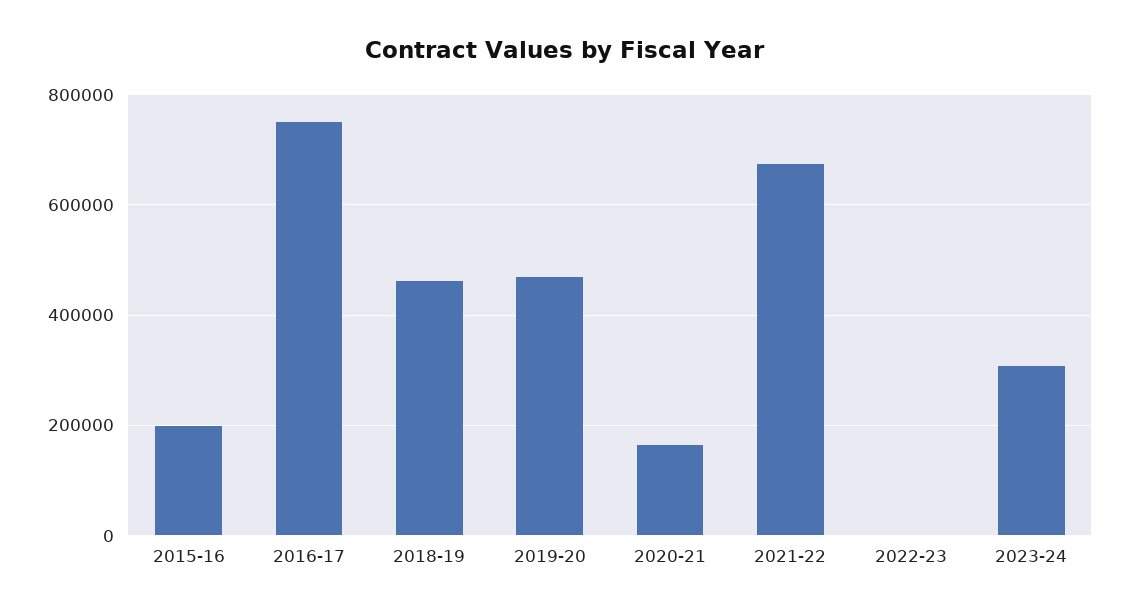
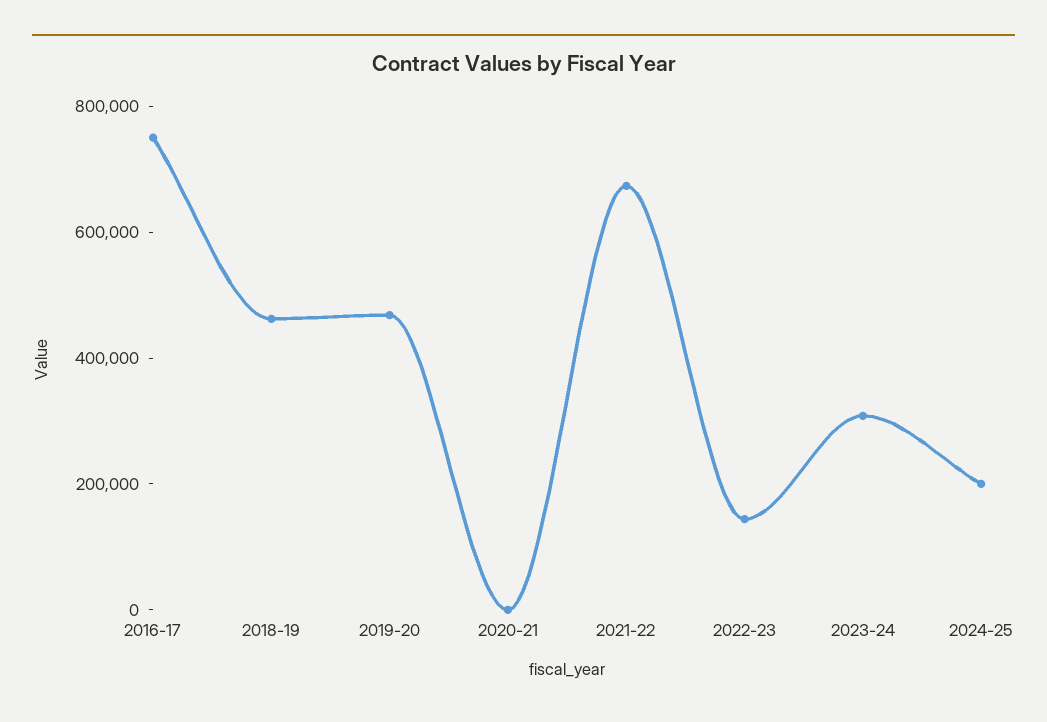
2015-16: 200000 -> none
2020-21: 160000 -> 0
2022-23: 0 -> 150000
2024-25: none -> 200000

